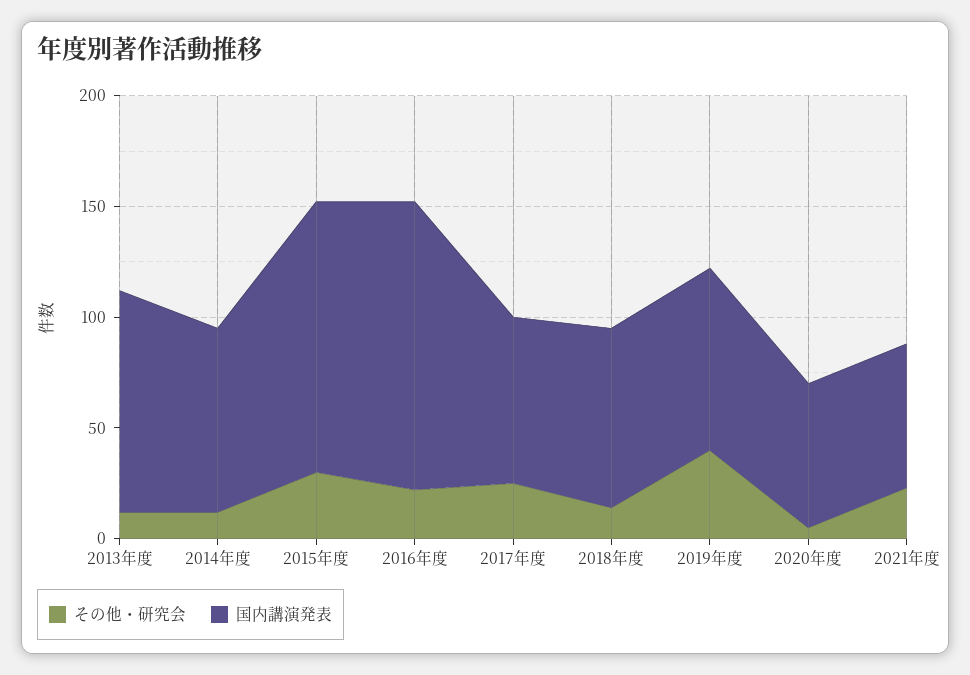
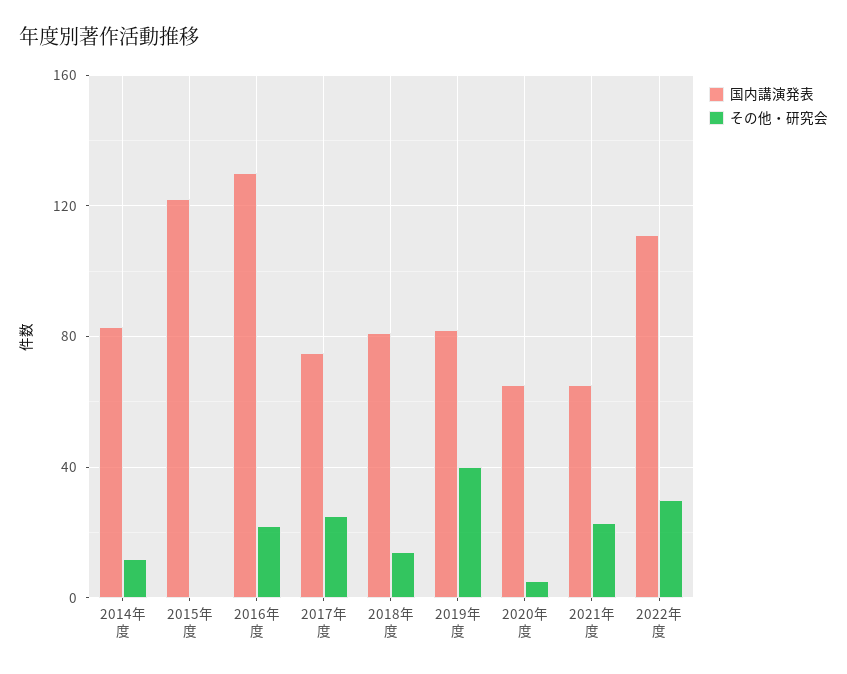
その他・研究会, 2013年度: 10 -> none
国内講演発表, 2013年度: 100 -> none
その他・研究会, 2015年度: 30 -> 0
国内講演発表, 2022年度: none -> 110
その他・研究会, 2022年度: none -> 30

